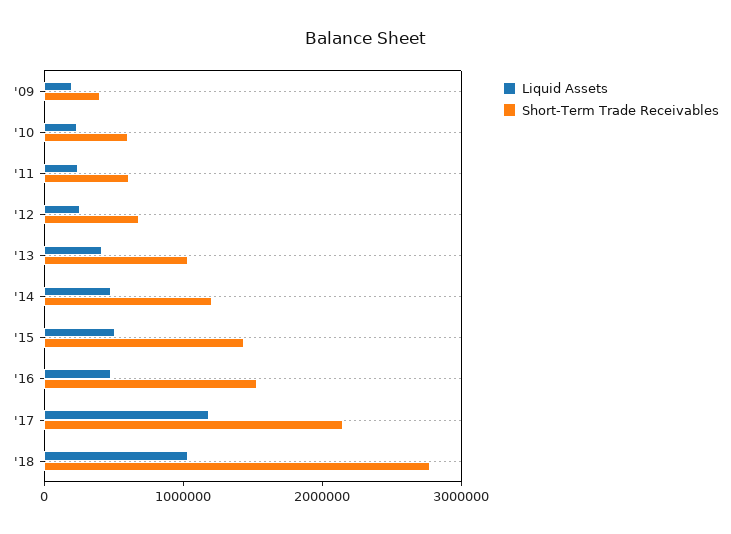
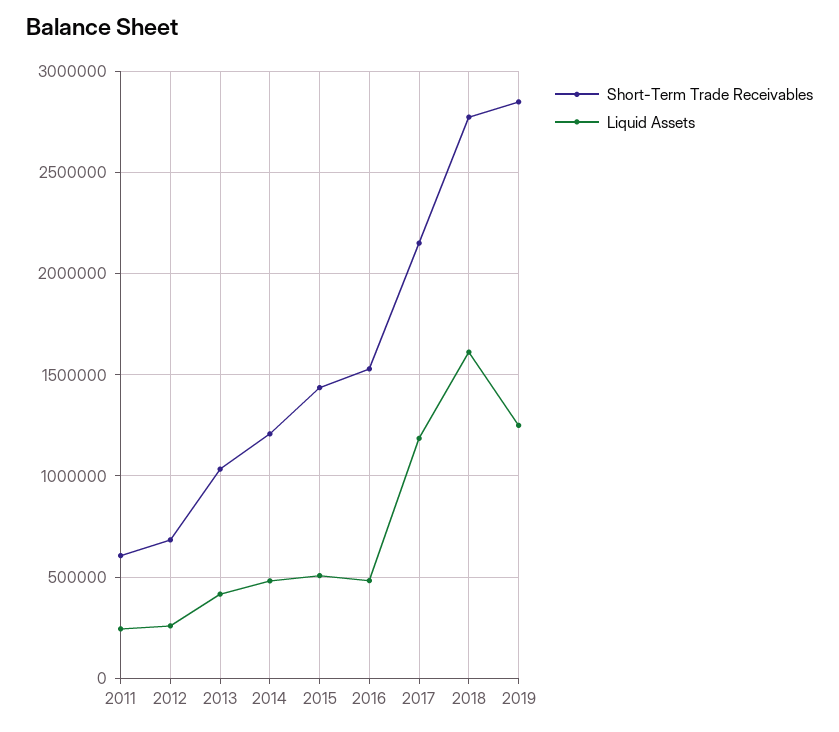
Liquid Assets, '09: 200000 -> none
Short-Term Trade Receivables, '09: 400000 -> none
Liquid Assets, '10: 200000 -> none
Short-Term Trade Receivables, '10: 600000 -> none
Liquid Assets, '18: 1000000 -> 1600000
Short-Term Trade Receivables, 2019: none -> 2850000
Liquid Assets, 2019: none -> 1250000

